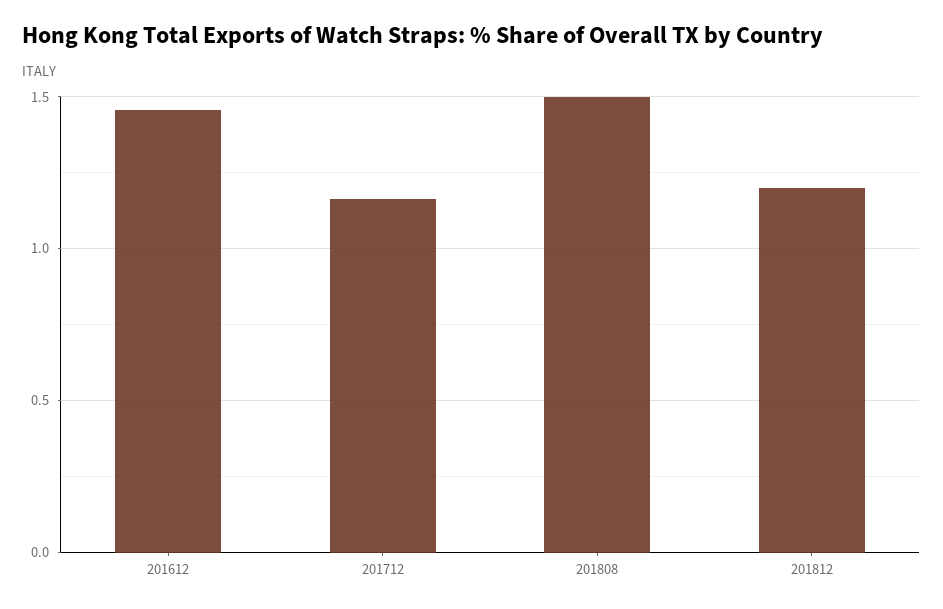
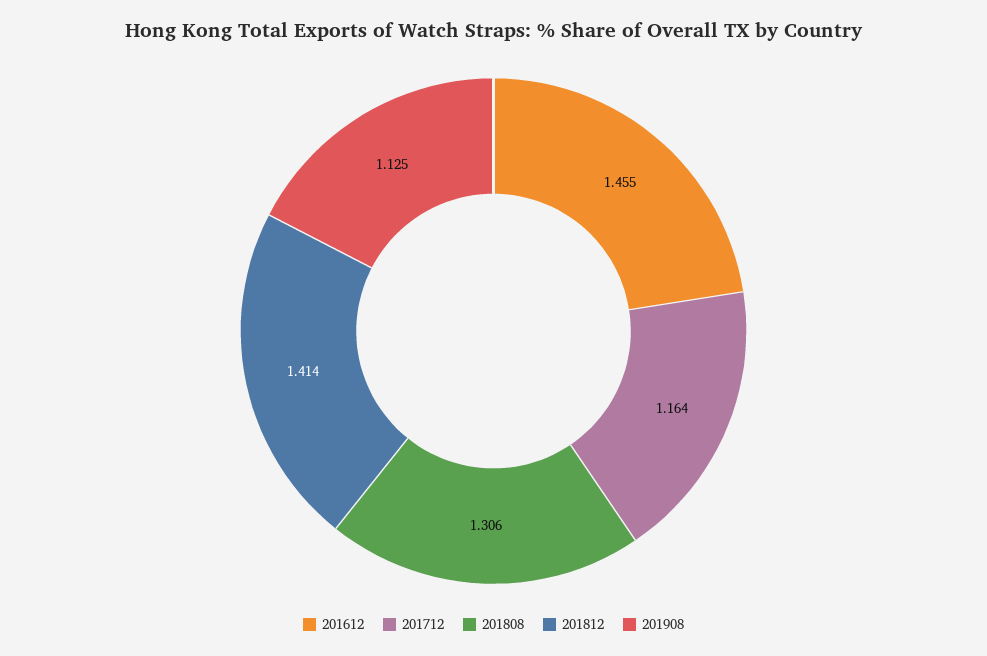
201808: 1.5 -> 1.306
201812: 1.2 -> 1.414
201908: none -> 1.125

